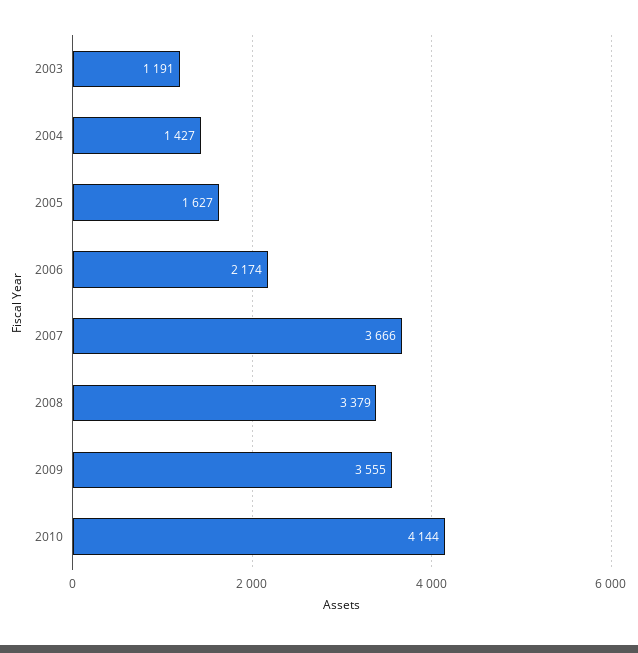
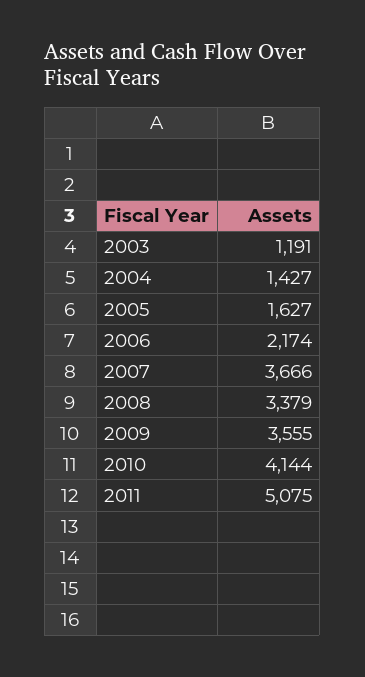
2011: none -> 5075

